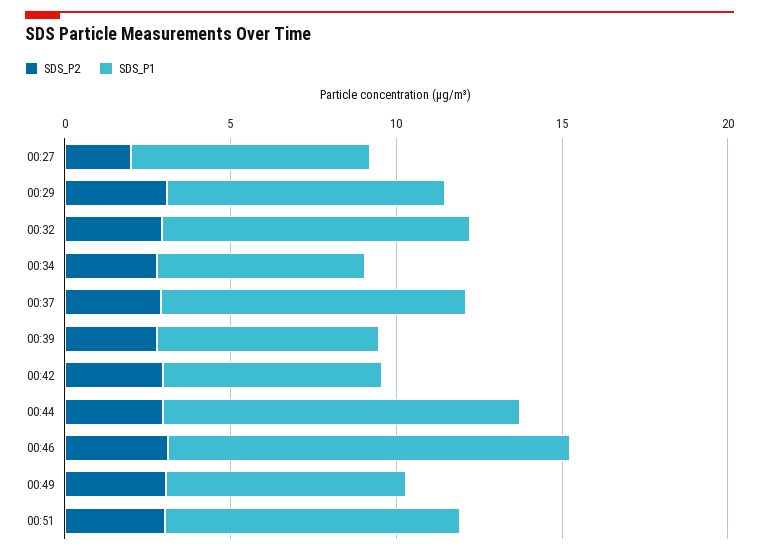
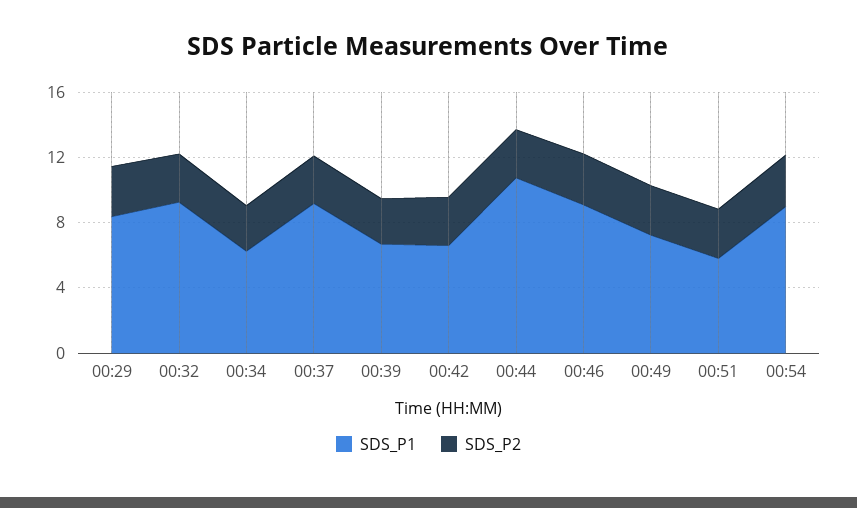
SDS_P2, 00:27: 2 -> none
SDS_P1, 00:27: 7 -> none
SDS_P1, 00:46: 12 -> 9
SDS_P1, 00:51: 9 -> 6
SDS_P1, 00:54: none -> 9
SDS_P2, 00:54: none -> 3

